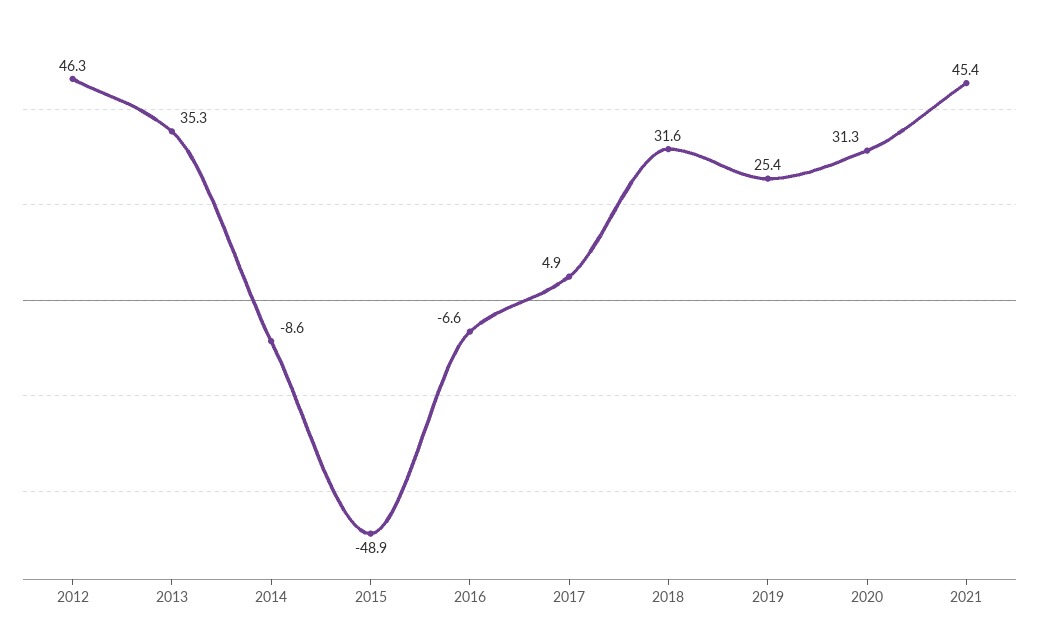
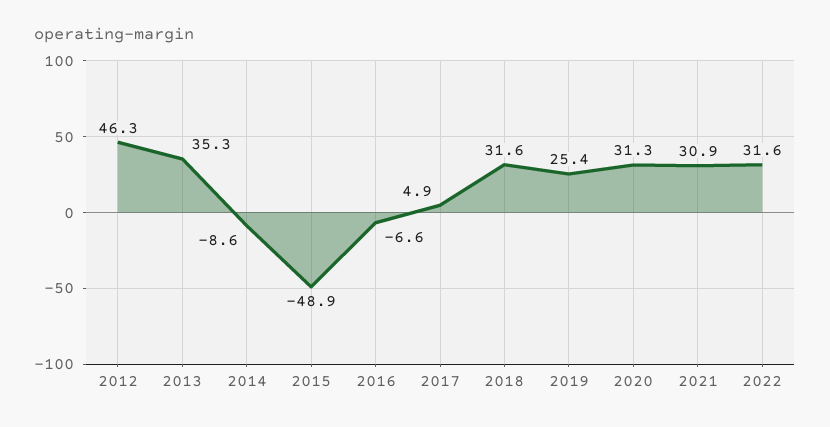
2021: 45.4 -> 30.9
2022: none -> 31.6

